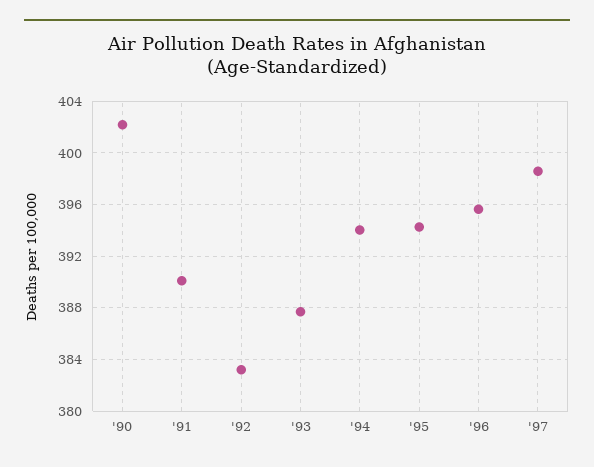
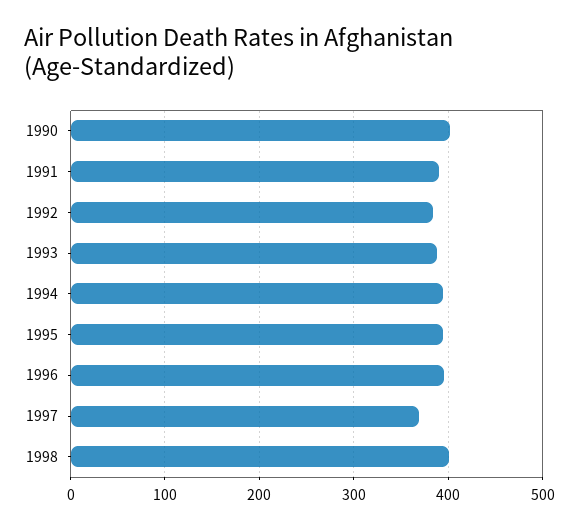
'97: 398.5 -> 370
1998: none -> 400

